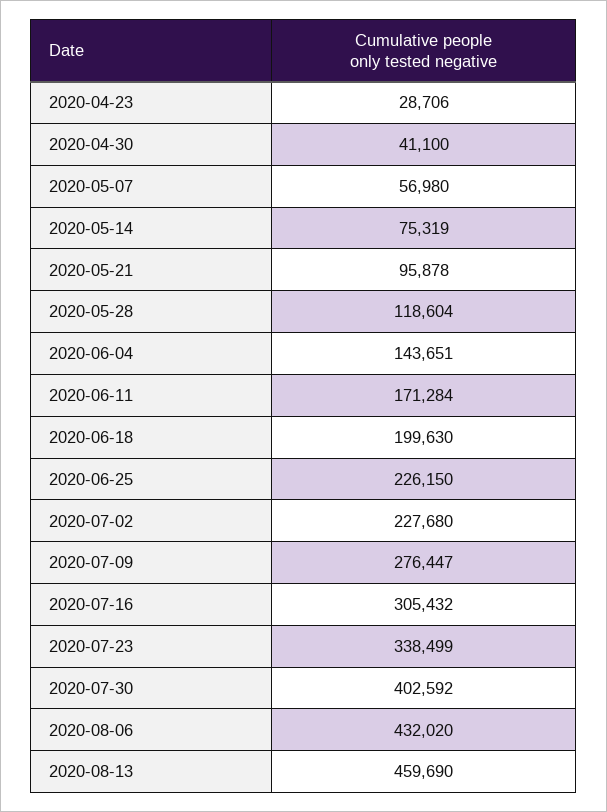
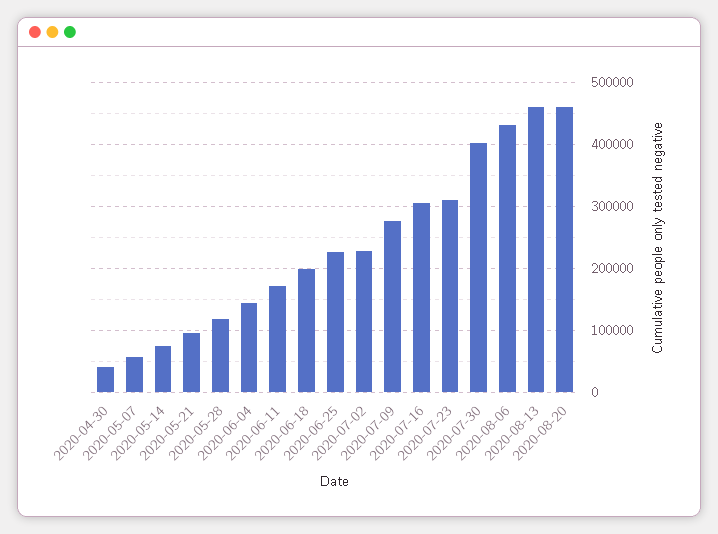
2020-04-23: 28706 -> none
2020-07-23: 338499 -> 310000
2020-08-20: none -> 460000

